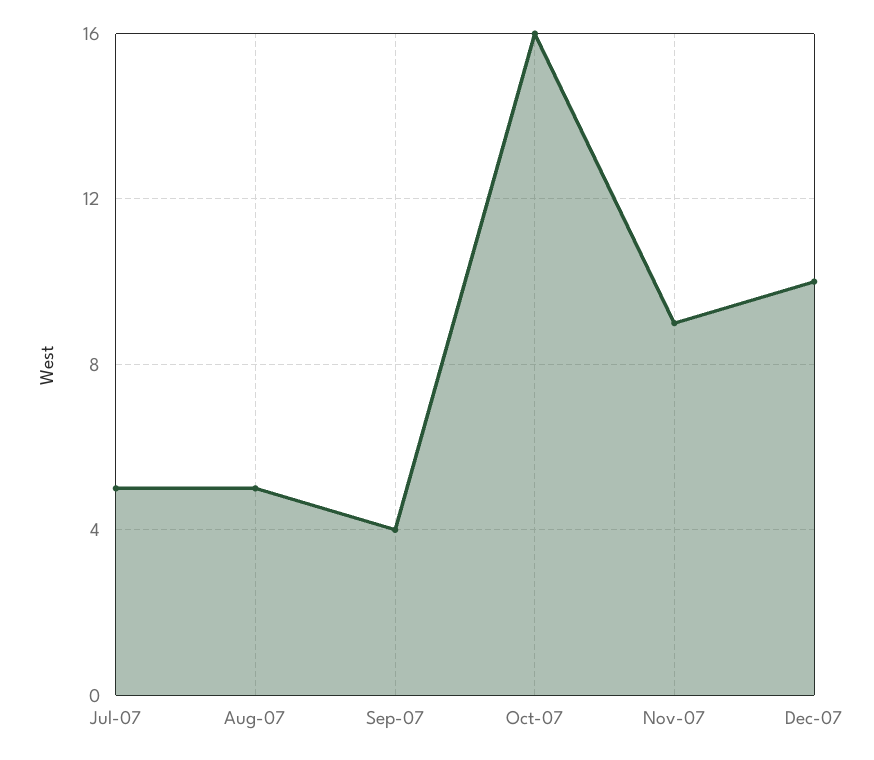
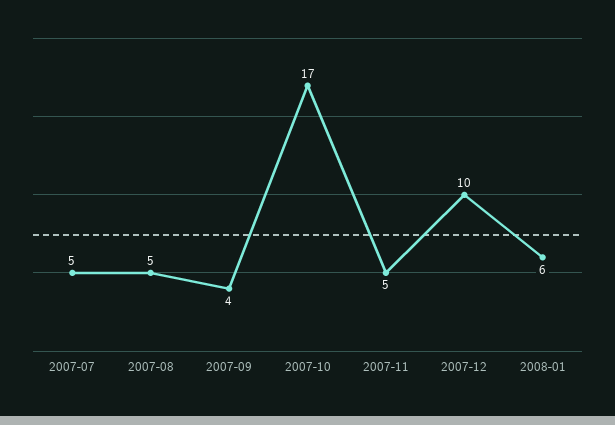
Oct-07: 16 -> 17
Nov-07: 9 -> 5
2008-01: none -> 6

